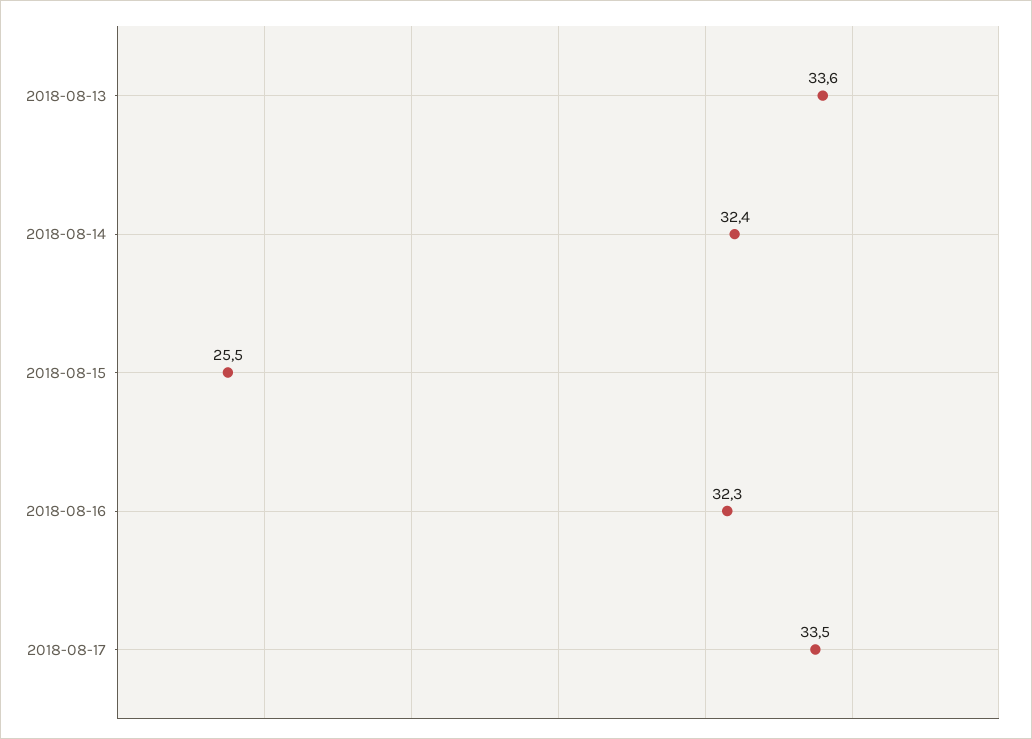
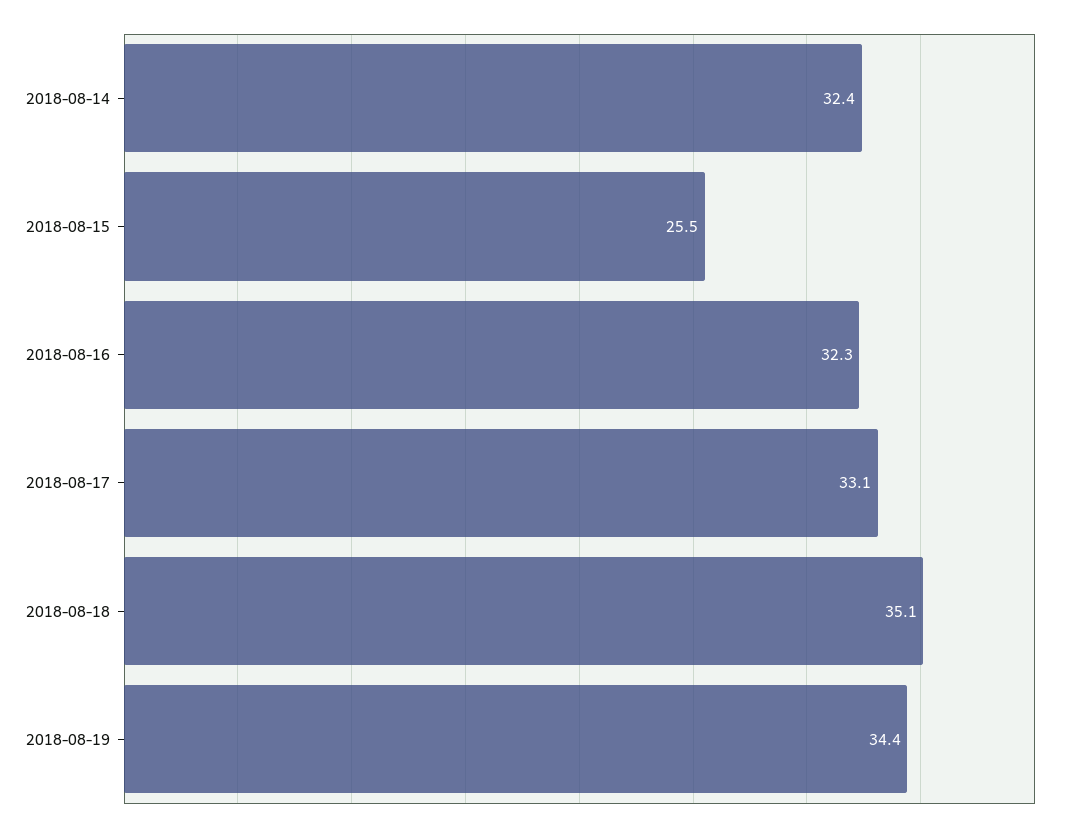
2018-08-13: 33.6 -> none
2018-08-17: 33.5 -> 33.1
2018-08-18: none -> 35.1
2018-08-19: none -> 34.4

